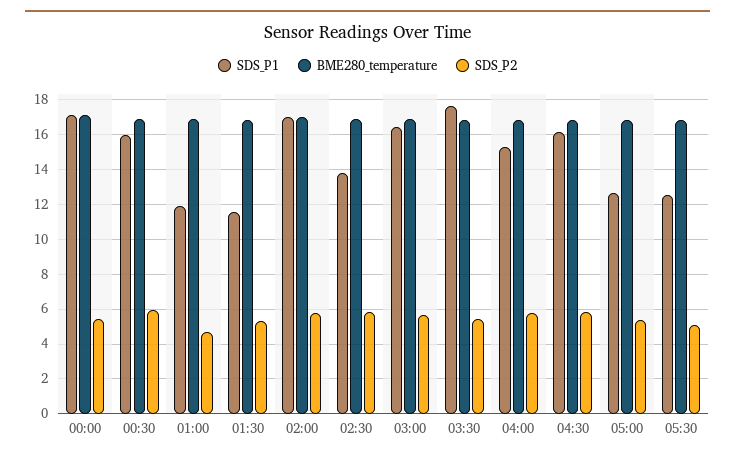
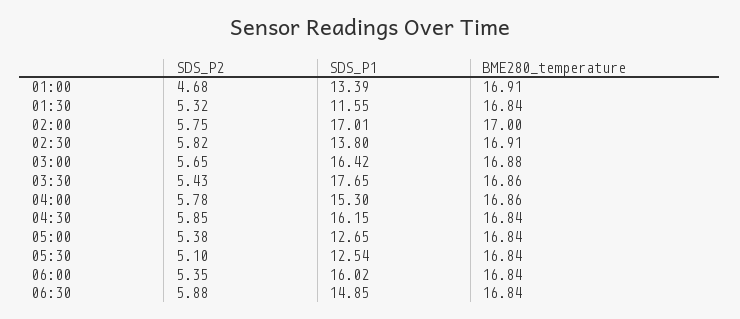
SDS_P1, 00:00: 17 -> none
BME280_temperature, 00:00: 17 -> none
SDS_P2, 00:00: 5.5 -> none
SDS_P1, 00:30: 16 -> none
BME280_temperature, 00:30: 17 -> none
SDS_P2, 00:30: 6 -> none
SDS_P1, 01:00: 12 -> 13.39
SDS_P2, 06:00: none -> 5.35
SDS_P1, 06:00: none -> 16.02
BME280_temperature, 06:00: none -> 16.84
SDS_P2, 06:30: none -> 5.88
SDS_P1, 06:30: none -> 14.85
BME280_temperature, 06:30: none -> 16.84

